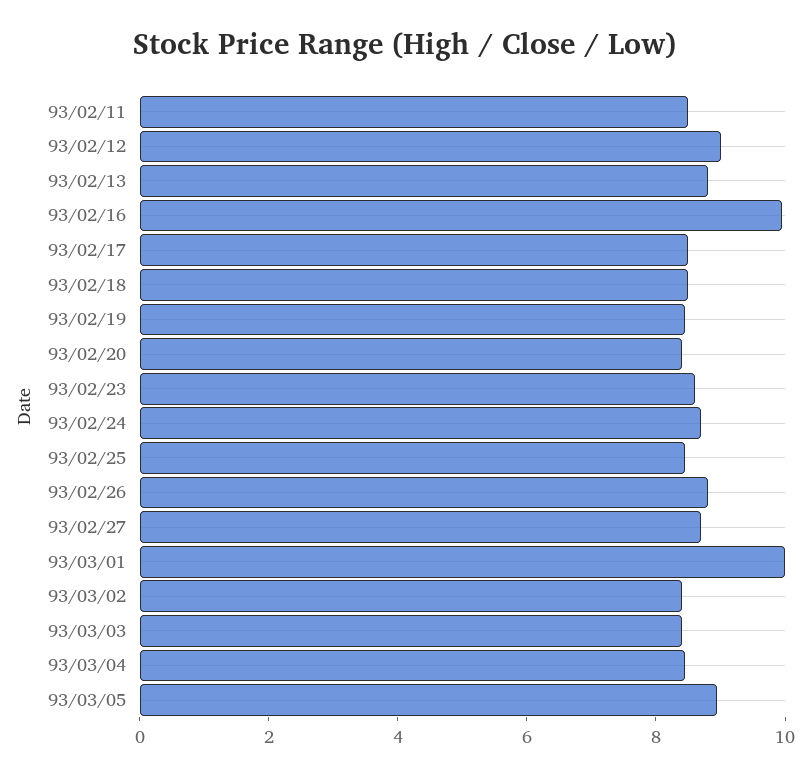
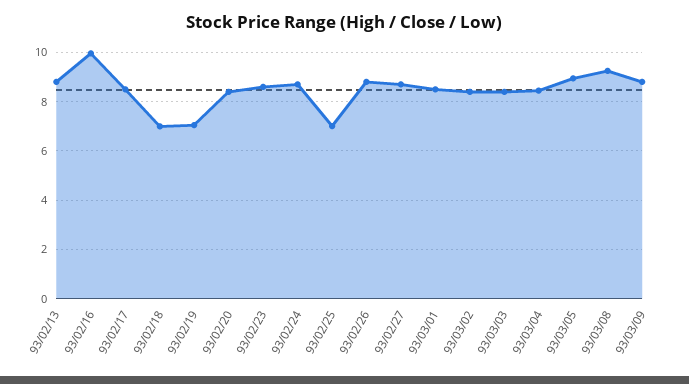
93/02/11: 8.5 -> none
93/02/12: 9 -> none
93/02/18: 8.5 -> 7
93/02/19: 8.5 -> 7
93/02/25: 8.5 -> 7
93/03/01: 10 -> 8.5
93/03/08: none -> 9.25
93/03/09: none -> 8.75

